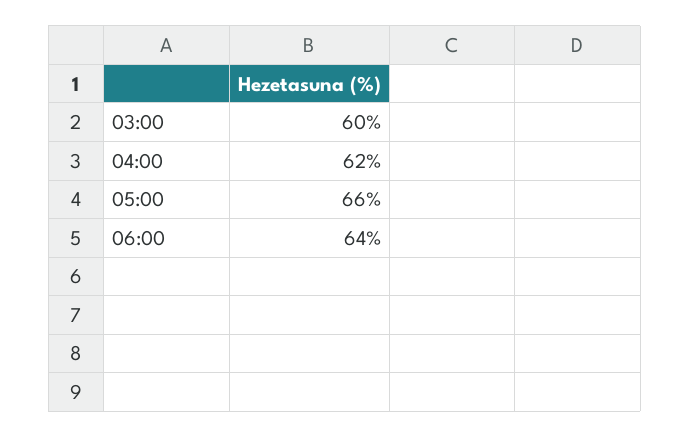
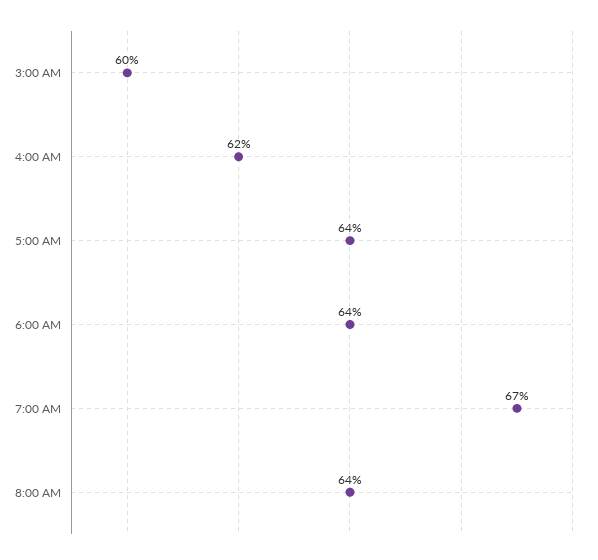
05:00: 66 -> 64
7:00 AM: none -> 67
8:00 AM: none -> 64

